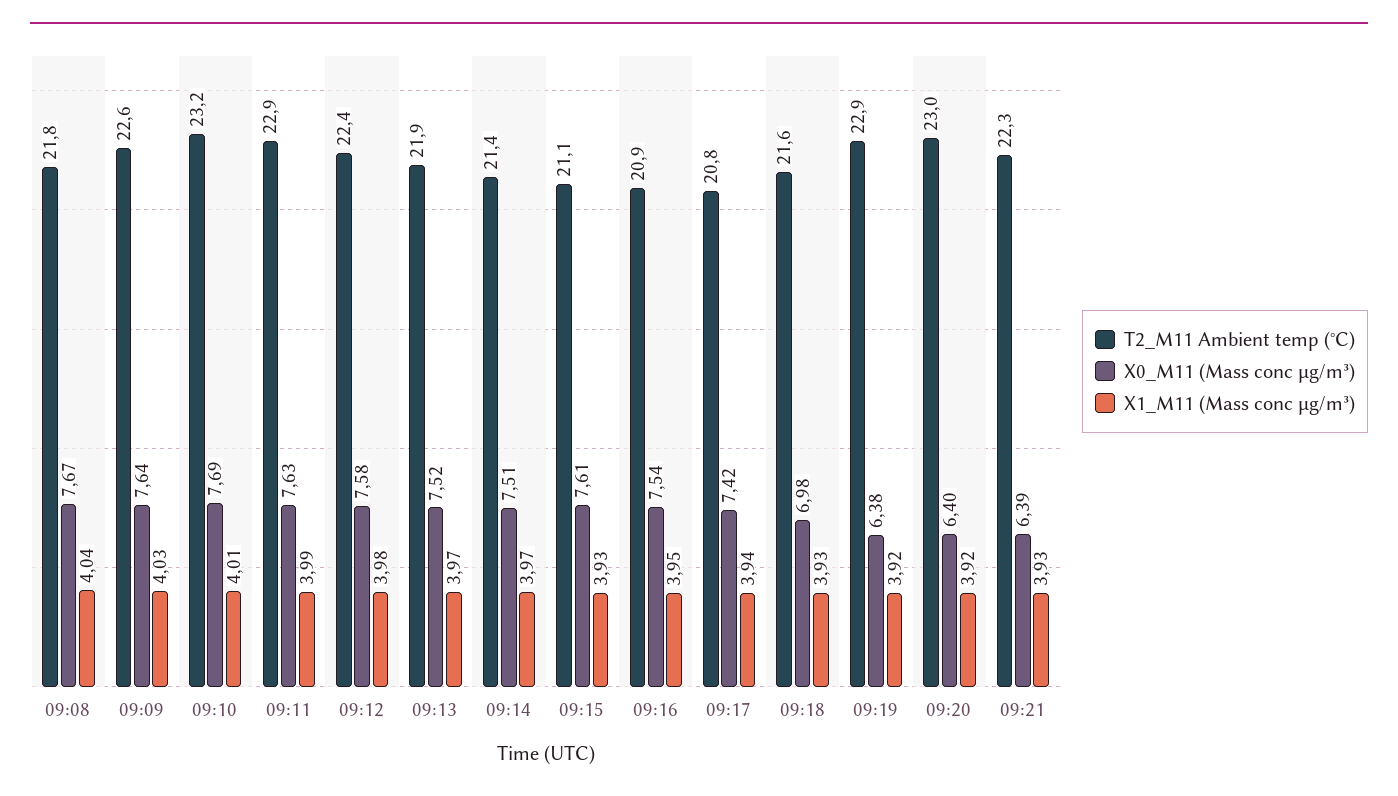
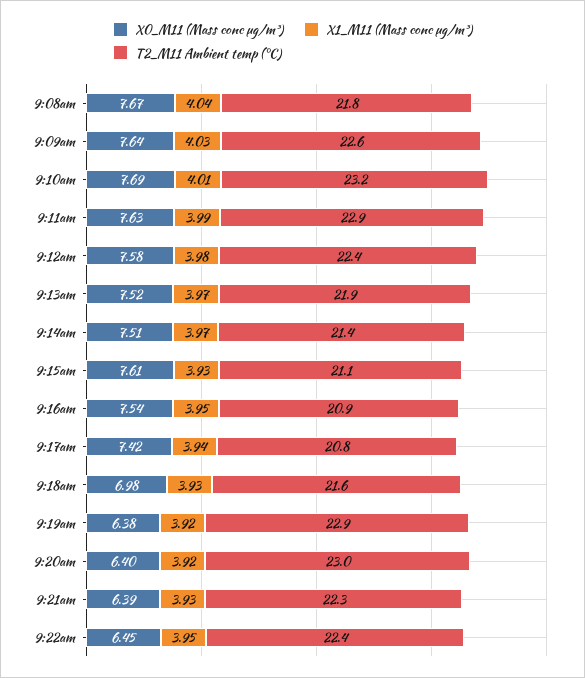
X0_M11 (Mass conc μg/m³), 9:22am: none -> 6.45
X1_M11 (Mass conc μg/m³), 9:22am: none -> 3.95
T2_M11 Ambient temp (°C), 9:22am: none -> 22.4

